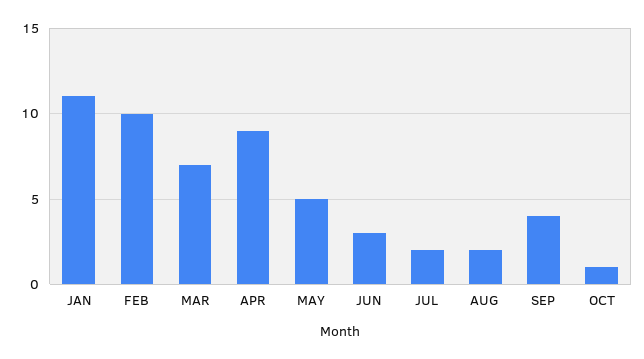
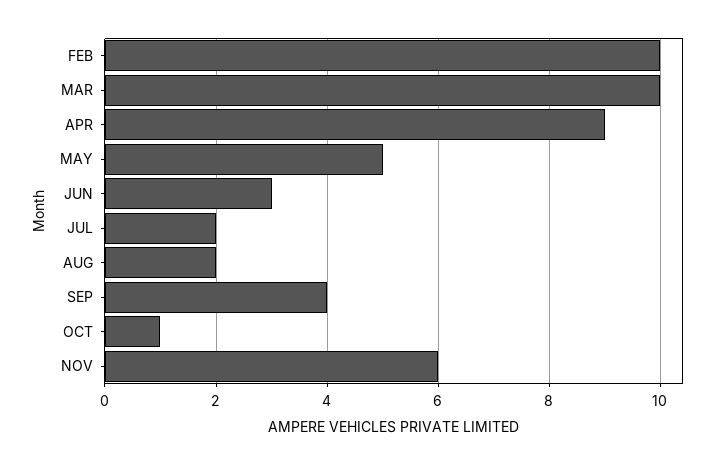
JAN: 11 -> none
MAR: 7 -> 10
NOV: none -> 6

